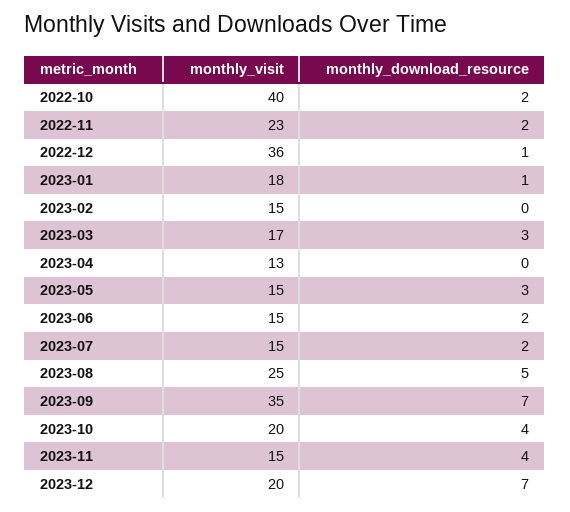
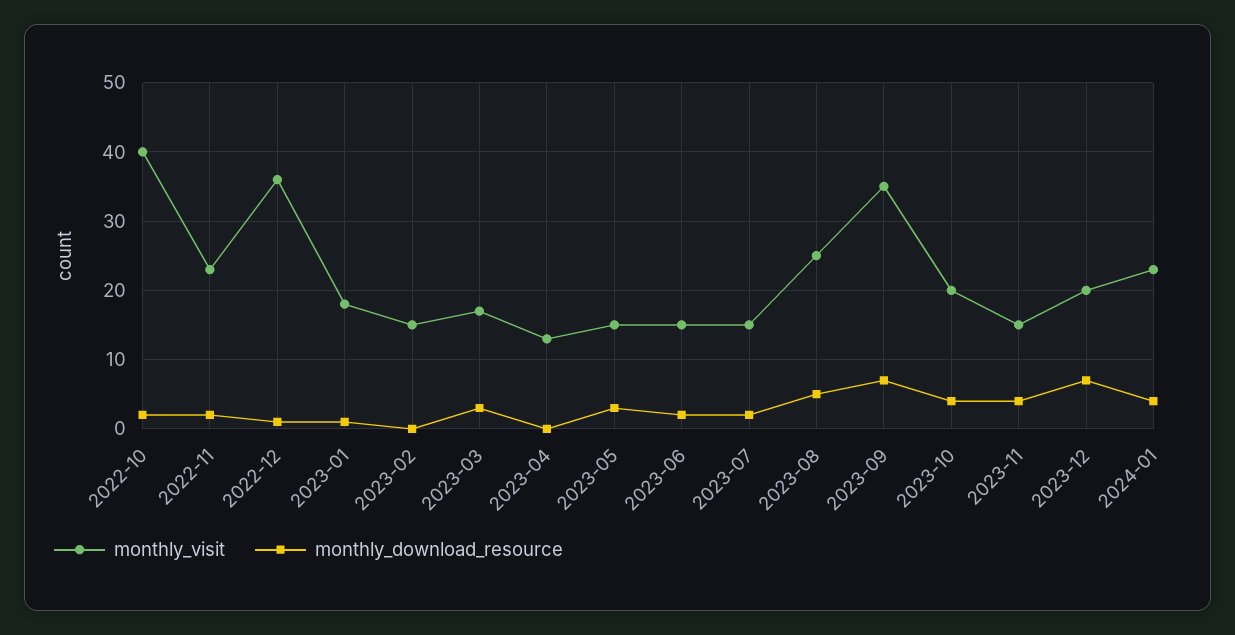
monthly_visit, 2024-01: none -> 23
monthly_download_resource, 2024-01: none -> 4

